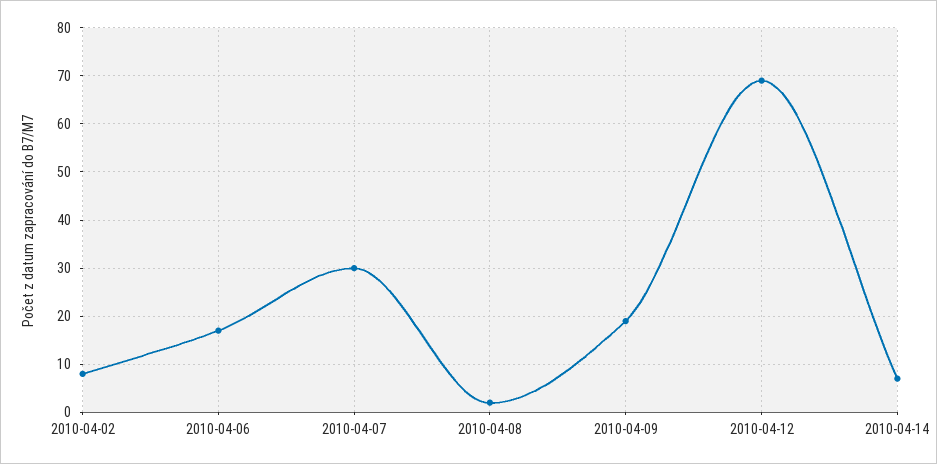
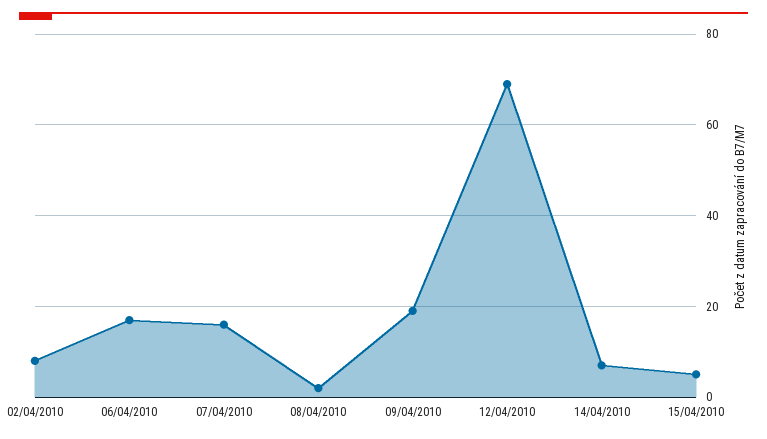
2010-04-07: 30 -> 15
15/04/2010: none -> 5

